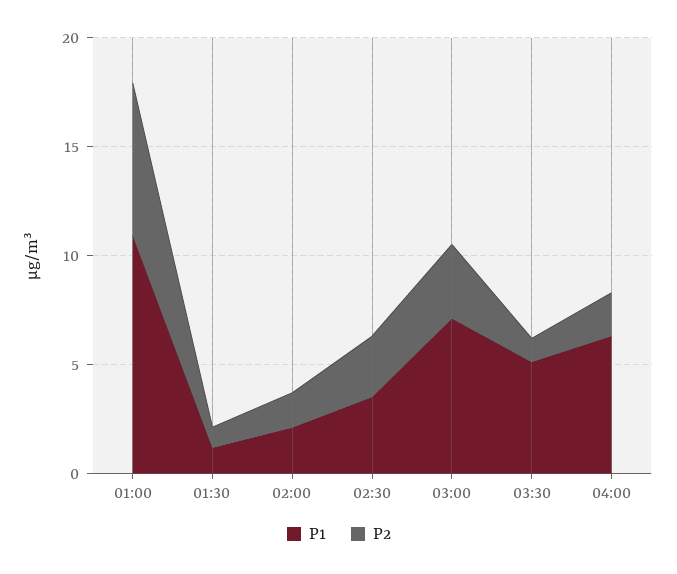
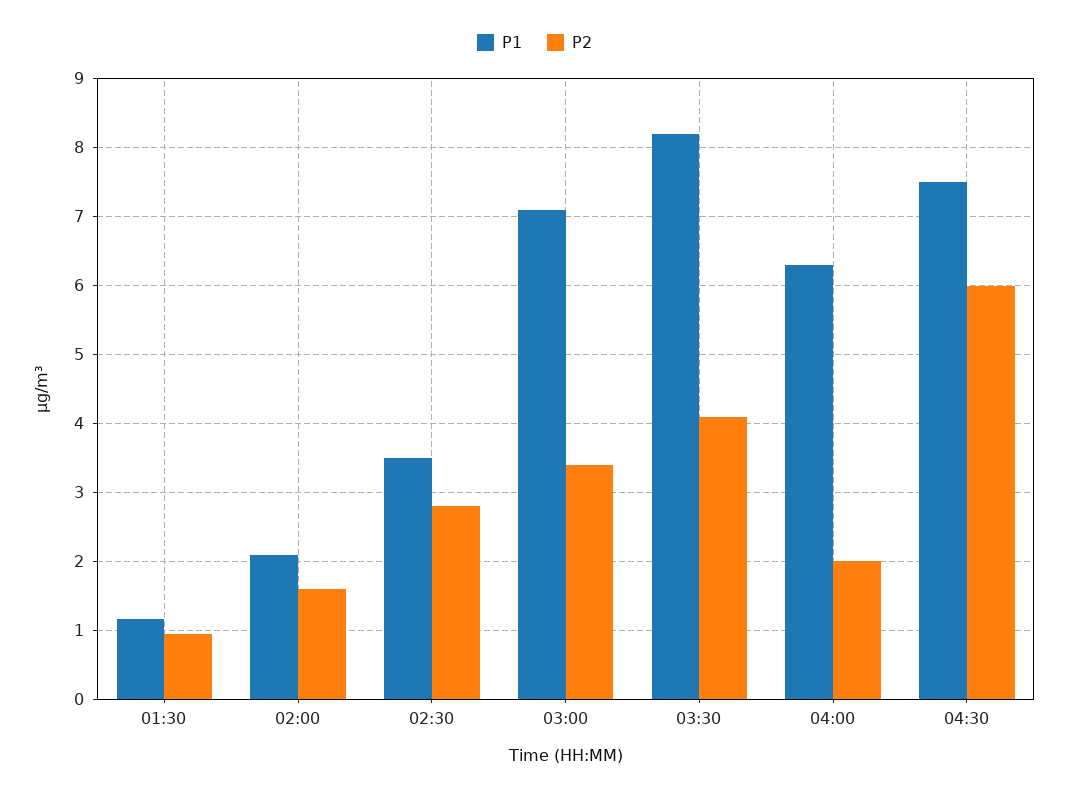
P1, 01:00: 11 -> none
P2, 01:00: 7 -> none
P1, 03:30: 5 -> 8.2
P2, 03:30: 1 -> 4.1
P1, 04:30: none -> 7.5
P2, 04:30: none -> 6

